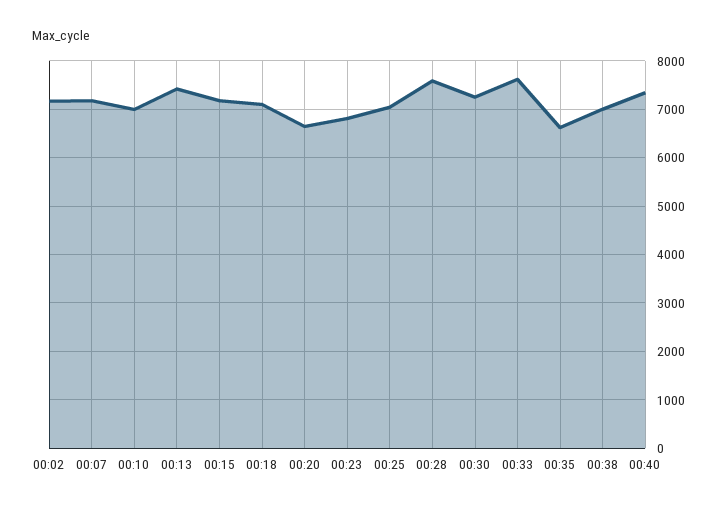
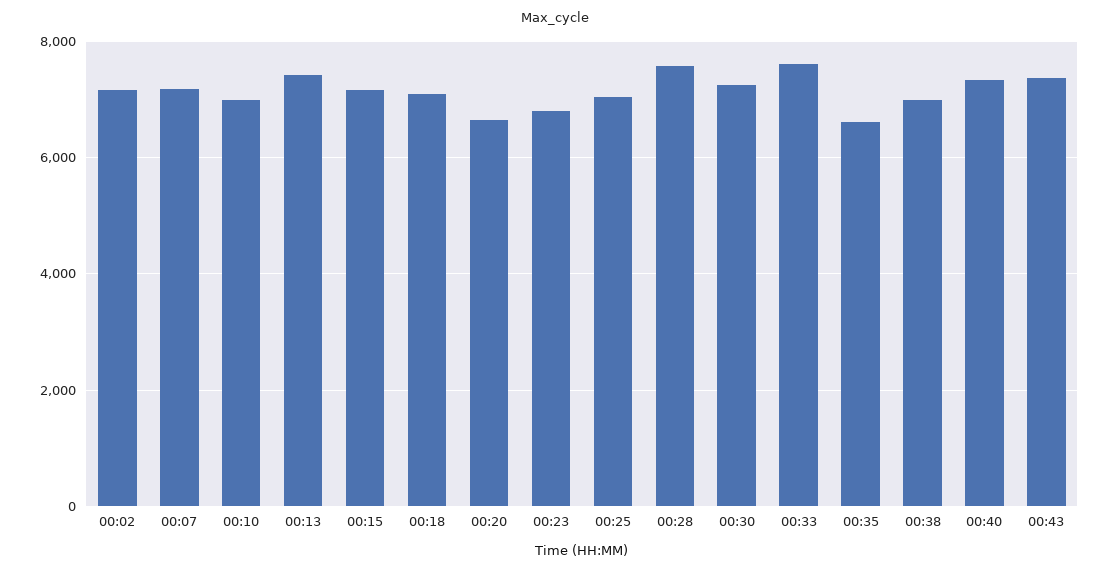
00:43: none -> 7400

